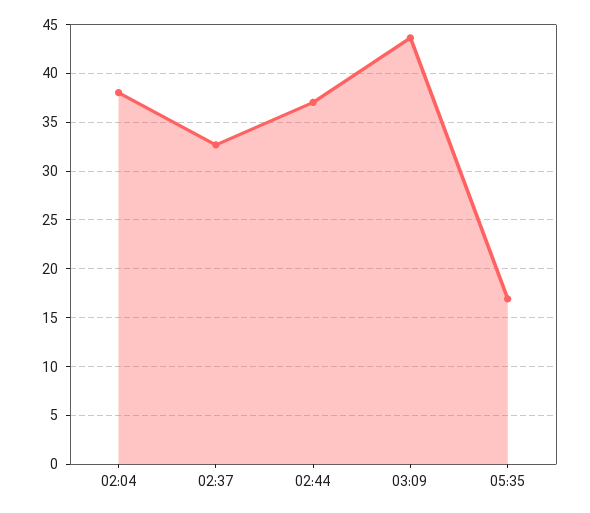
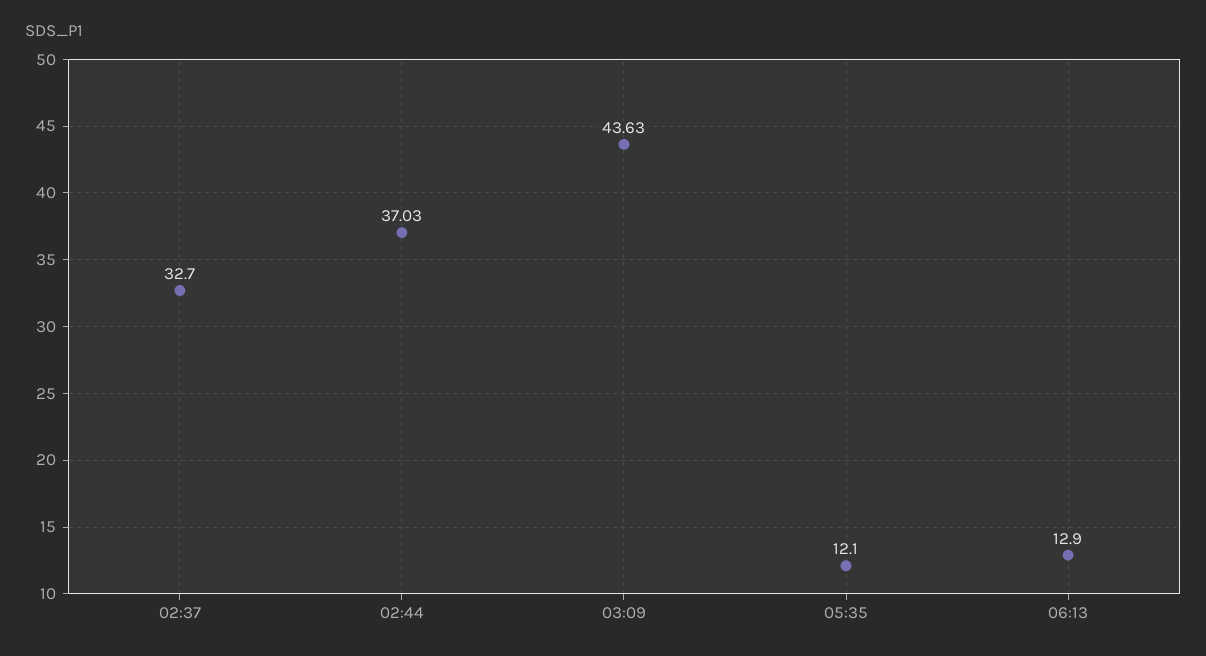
02:04: 38 -> none
05:35: 17 -> 12.1
06:13: none -> 12.9

